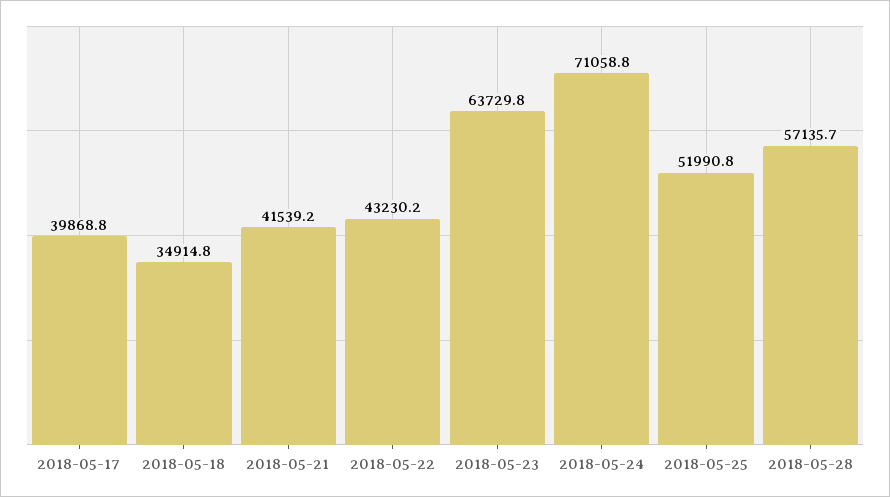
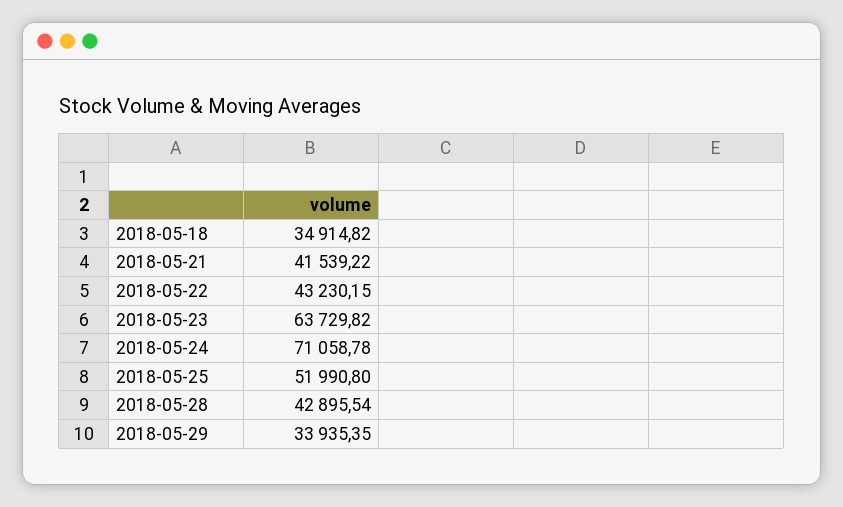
2018-05-17: 39868.8 -> none
2018-05-28: 57135.7 -> 42895.54
2018-05-29: none -> 33935.35

